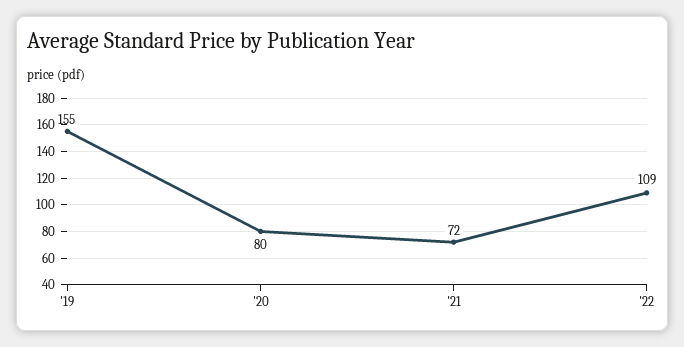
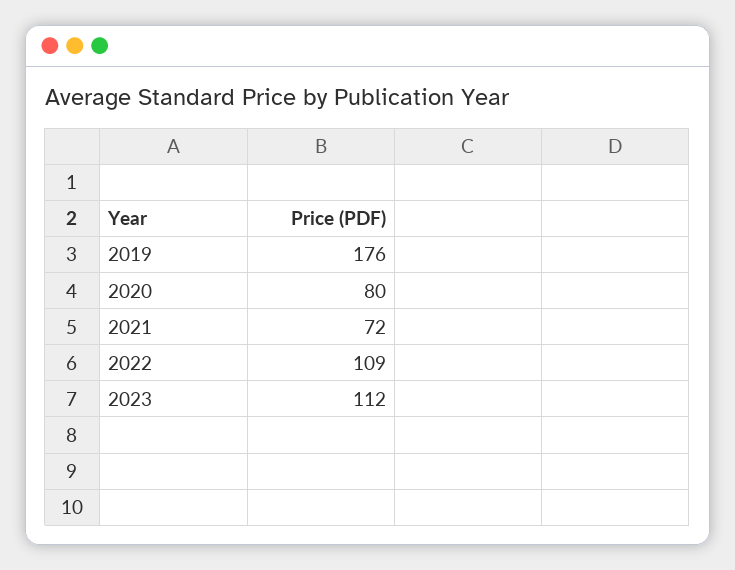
'19: 155 -> 176
2023: none -> 112

